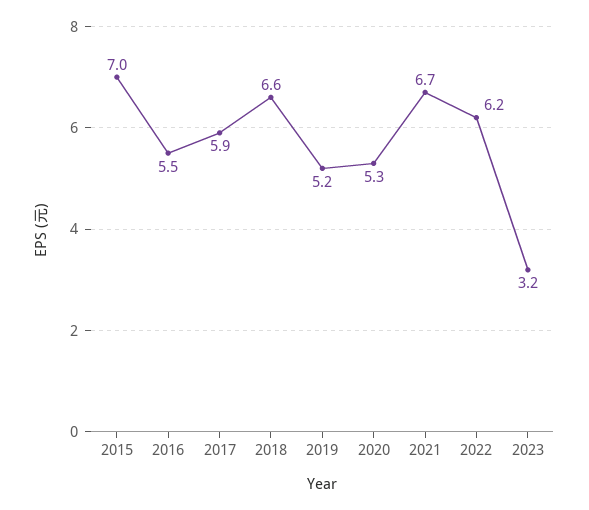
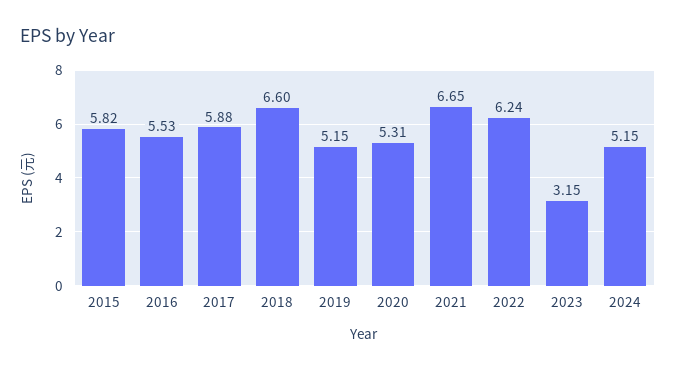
2015: 7 -> 5.82
2024: none -> 5.15

